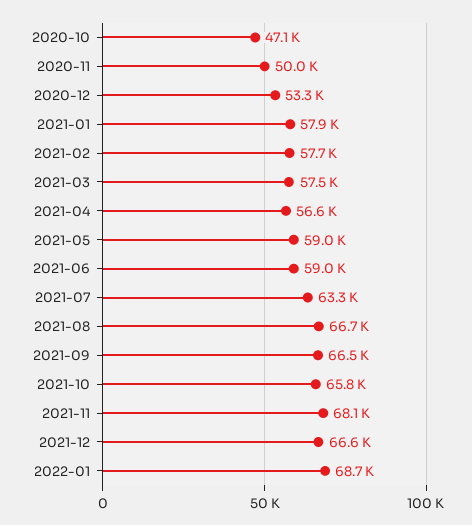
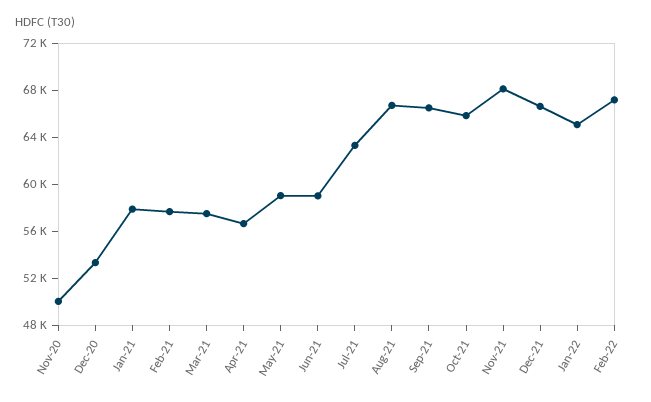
2020-10: 47100 -> none
2022-01: 68700 -> 65000
Feb-22: none -> 67000

